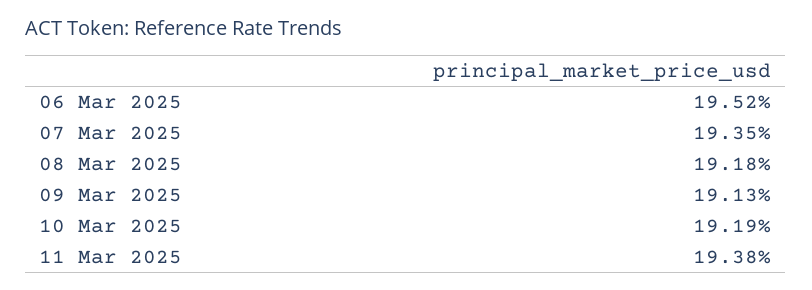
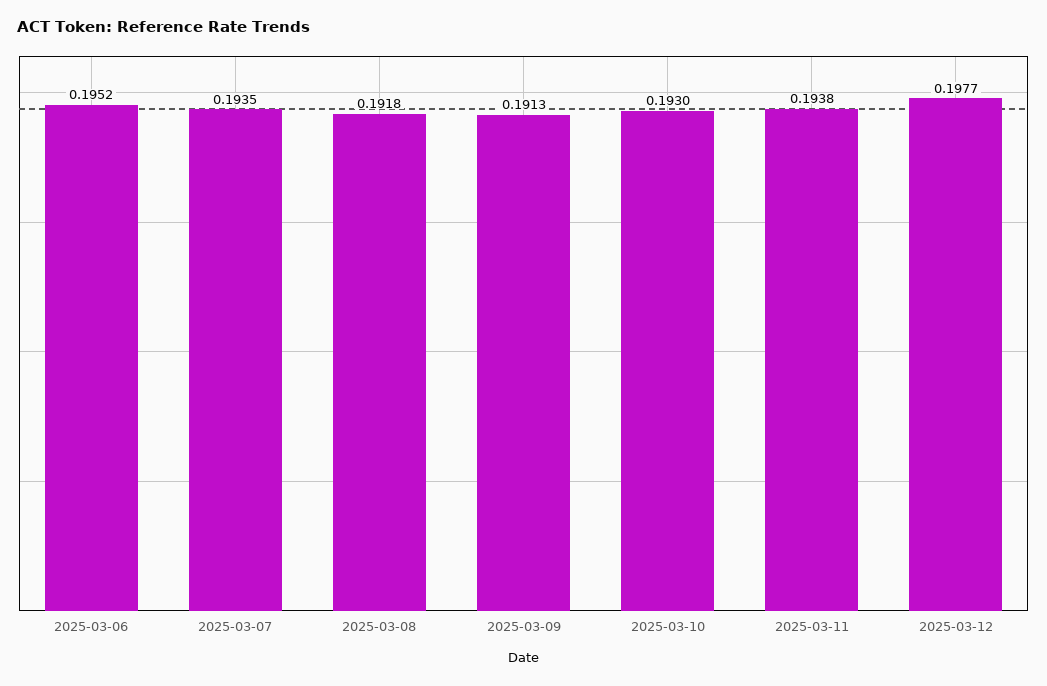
10 Mar 2025: 0.1919 -> 0.193
2025-03-12: none -> 0.1977

